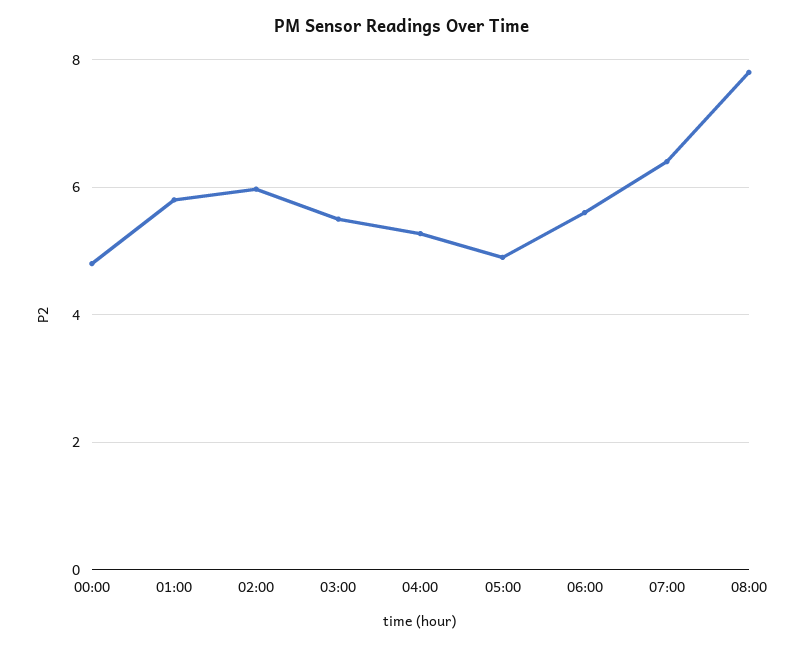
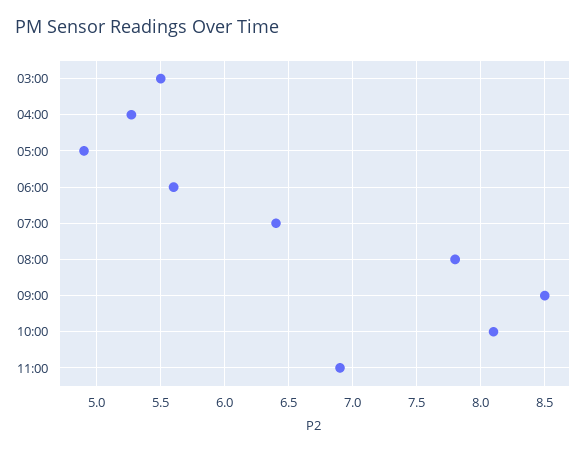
00:00: 4.8 -> none
01:00: 5.8 -> none
02:00: 6 -> none
09:00: none -> 8.5
10:00: none -> 8.1
11:00: none -> 6.9

